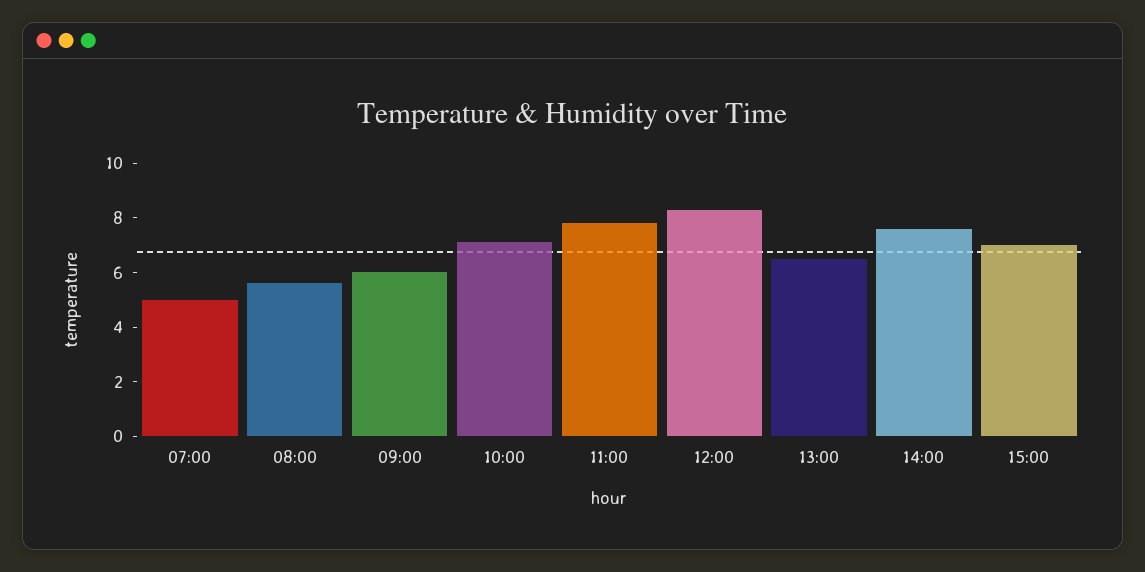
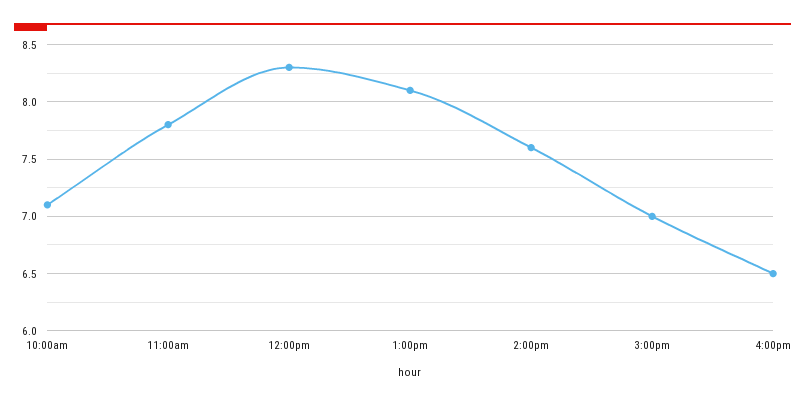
07:00: 5 -> none
08:00: 5.5 -> none
09:00: 6 -> none
13:00: 6.5 -> 8.1
4:00pm: none -> 6.5

